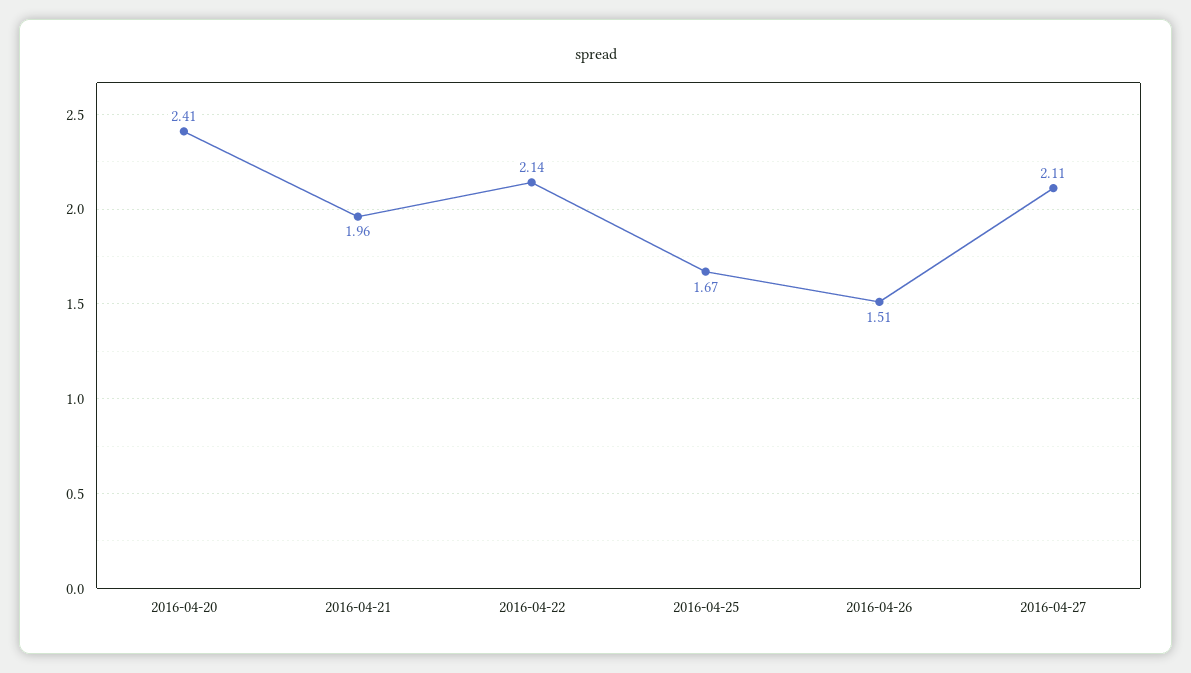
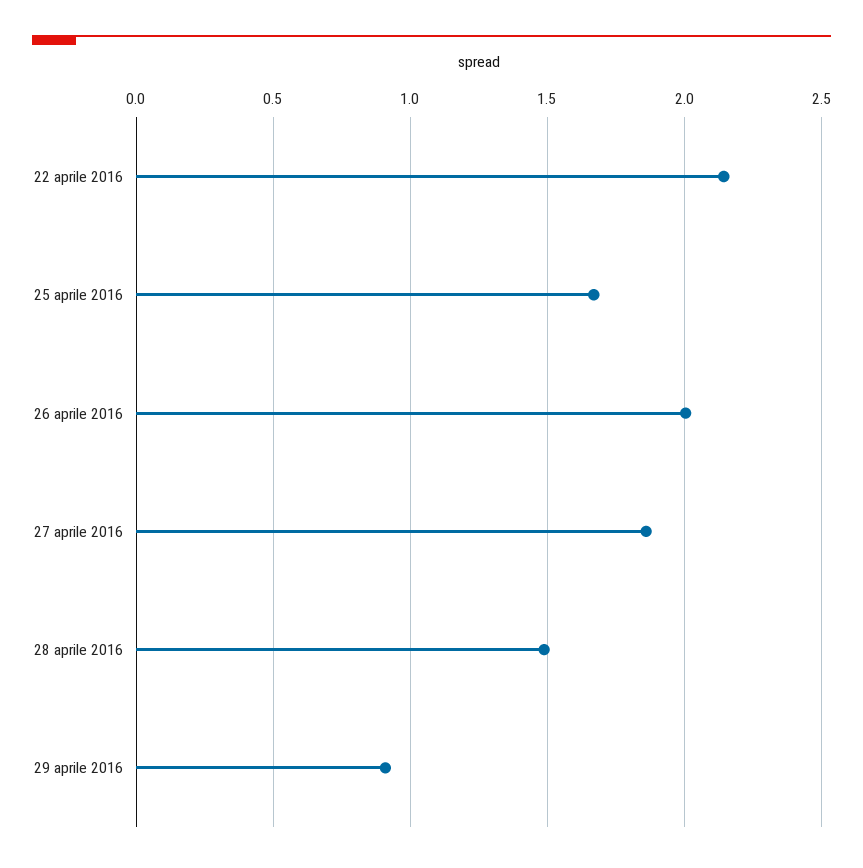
2016-04-20: 2.41 -> none
2016-04-21: 1.96 -> none
2016-04-26: 1.51 -> 2
2016-04-27: 2.11 -> 1.85
28 aprile 2016: none -> 1.5
29 aprile 2016: none -> 0.9

